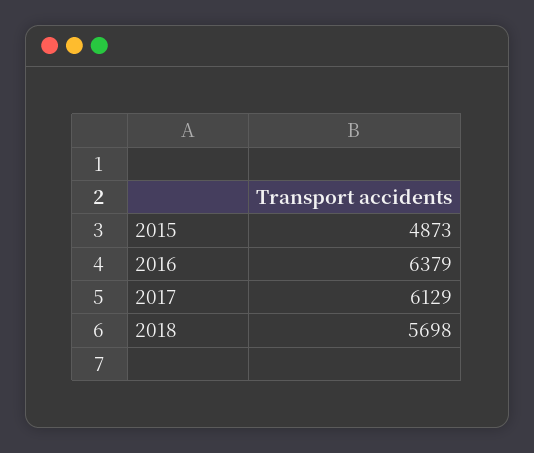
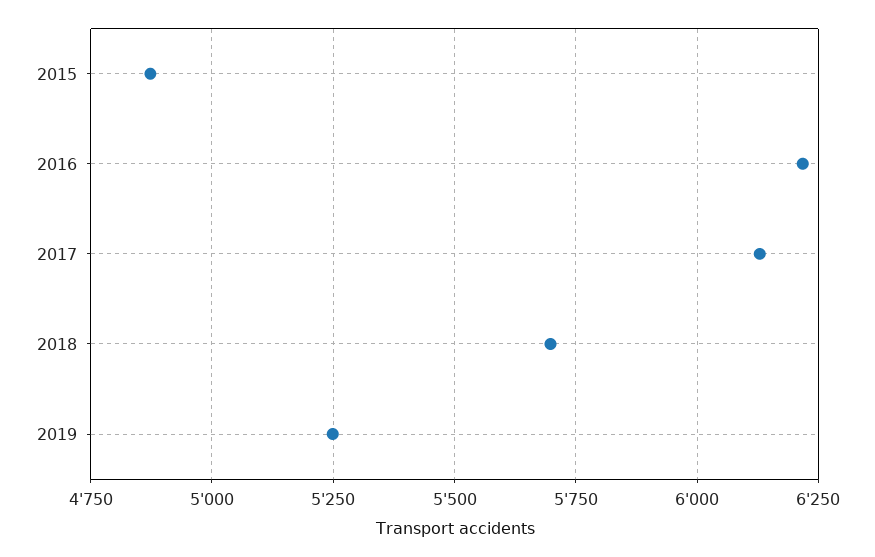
2016: 6379 -> 6225
2019: none -> 5250

